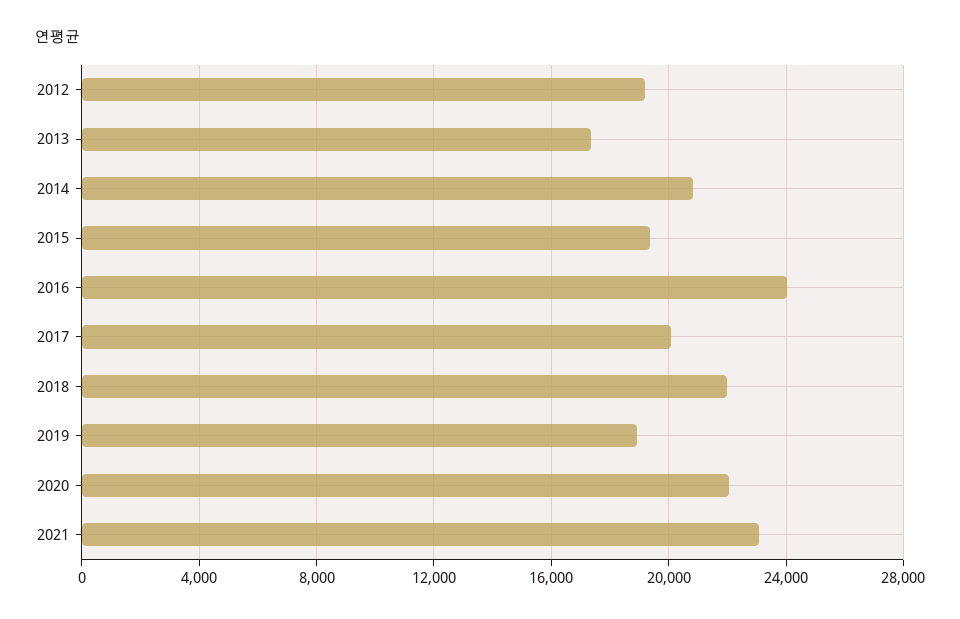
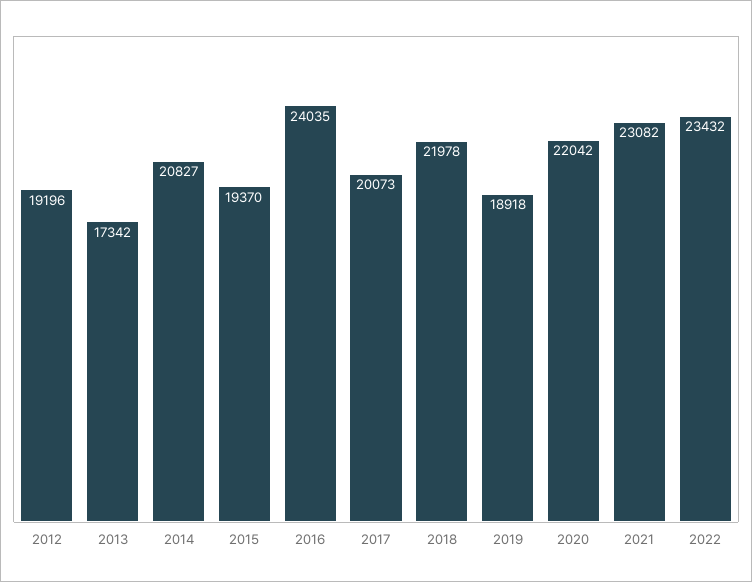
2022: none -> 23432

